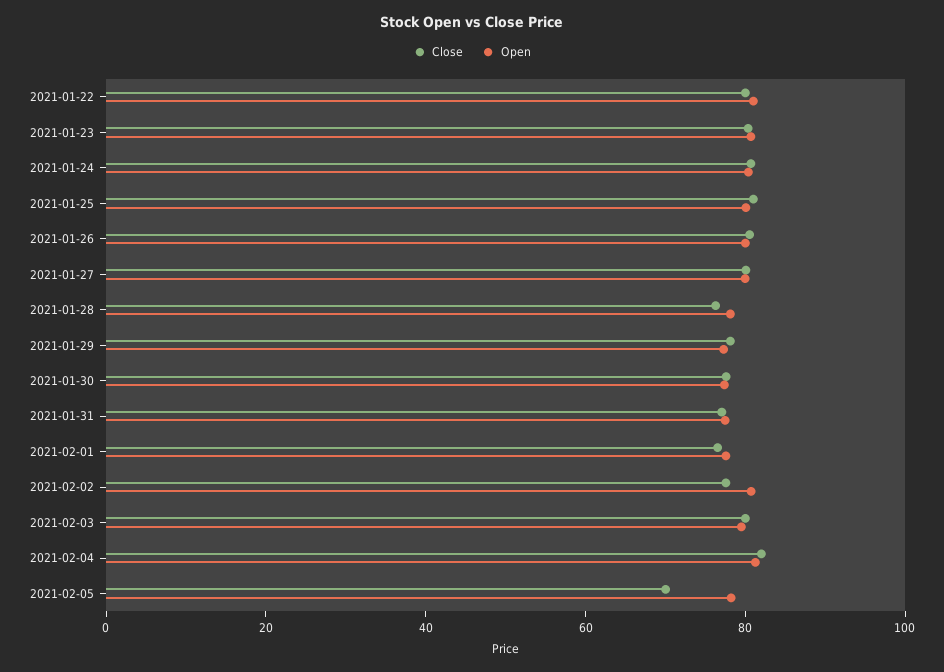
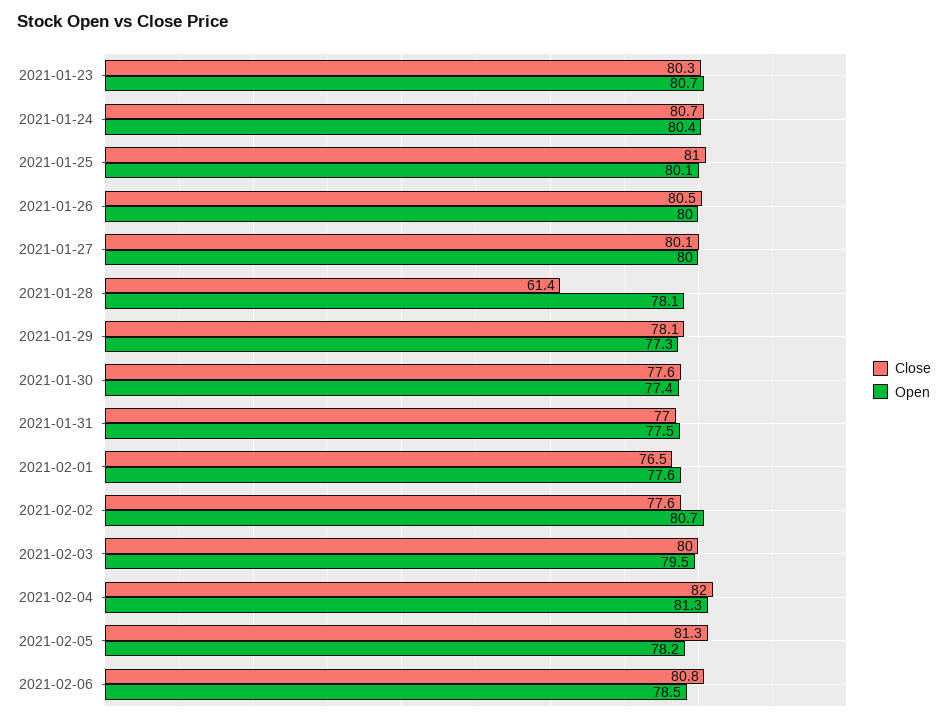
Close, 2021-01-22: 80 -> none
Open, 2021-01-22: 80 -> none
Close, 2021-01-28: 75 -> 61.4
Close, 2021-02-05: 70 -> 81.3
Close, 2021-02-06: none -> 80.8
Open, 2021-02-06: none -> 78.5

